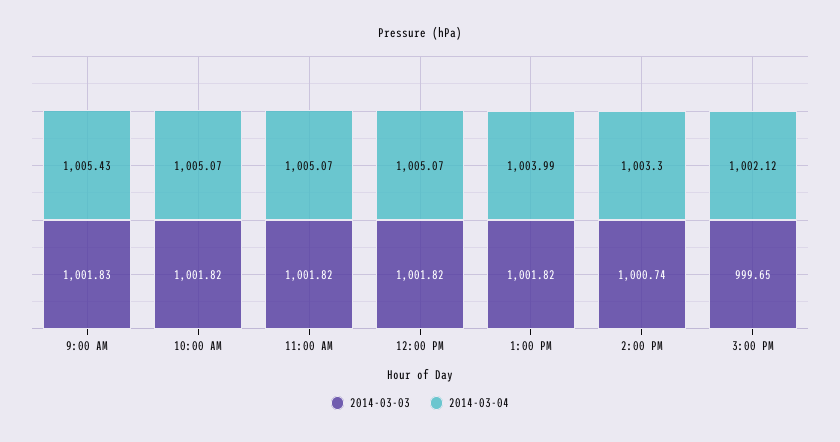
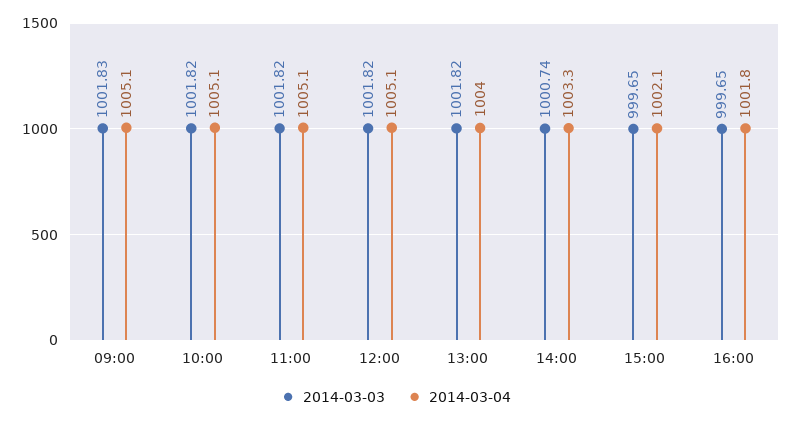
2014-03-04, 9:00 AM: 1005.43 -> 1005.1
2014-03-03, 16:00: none -> 999.65
2014-03-04, 16:00: none -> 1001.8

